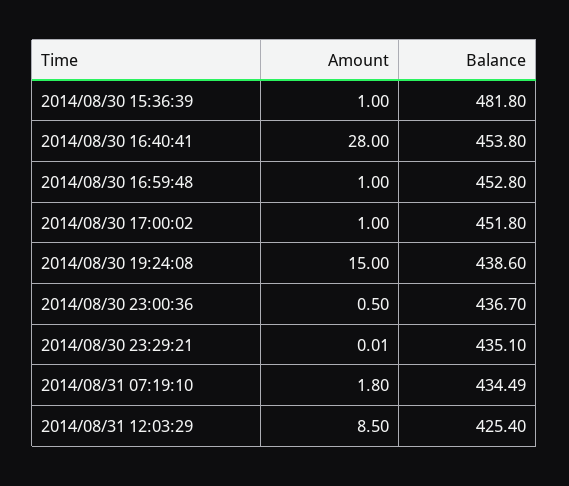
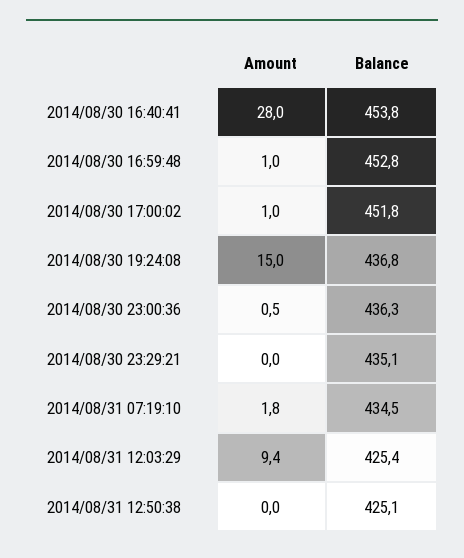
Amount, 2014/08/30 15:36:39: 1 -> none
Balance, 2014/08/30 15:36:39: 481.8 -> none
Balance, 2014/08/30 19:24:08: 438.6 -> 436.8
Balance, 2014/08/30 23:00:36: 436.7 -> 436.3
Amount, 2014/08/31 12:03:29: 8.5 -> 9.4
Amount, 2014/08/31 12:50:38: none -> 0
Balance, 2014/08/31 12:50:38: none -> 425.1

